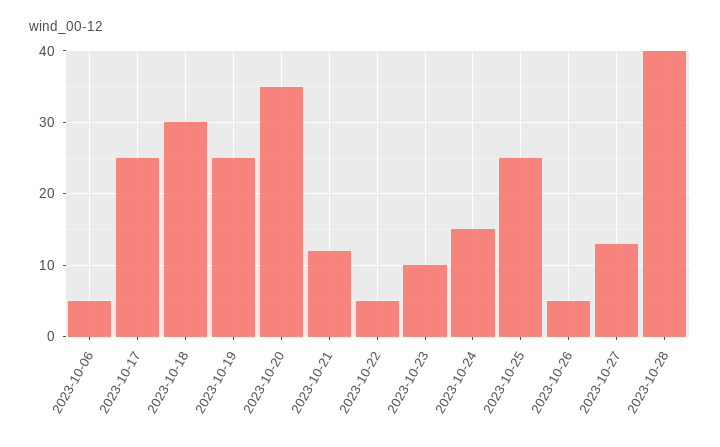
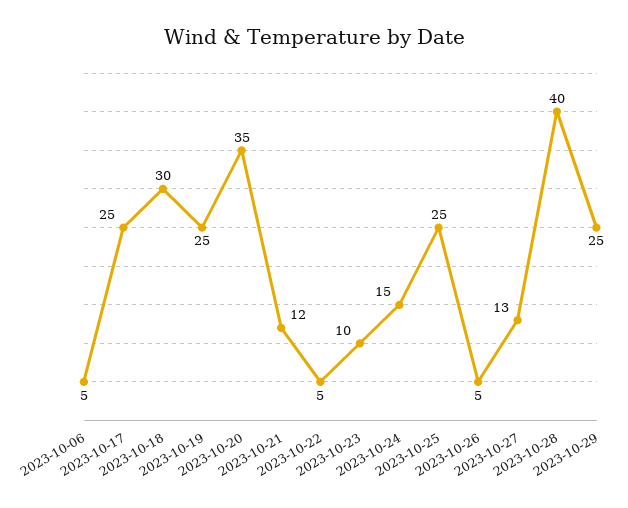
2023-10-29: none -> 25

